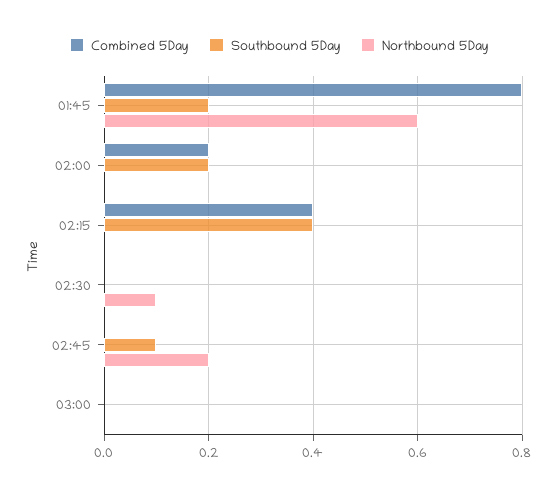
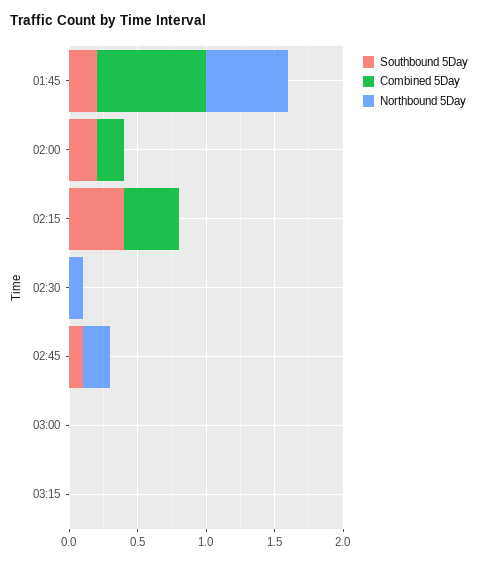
Southbound 5Day, 03:15: none -> 0
Combined 5Day, 03:15: none -> 0
Northbound 5Day, 03:15: none -> 0

